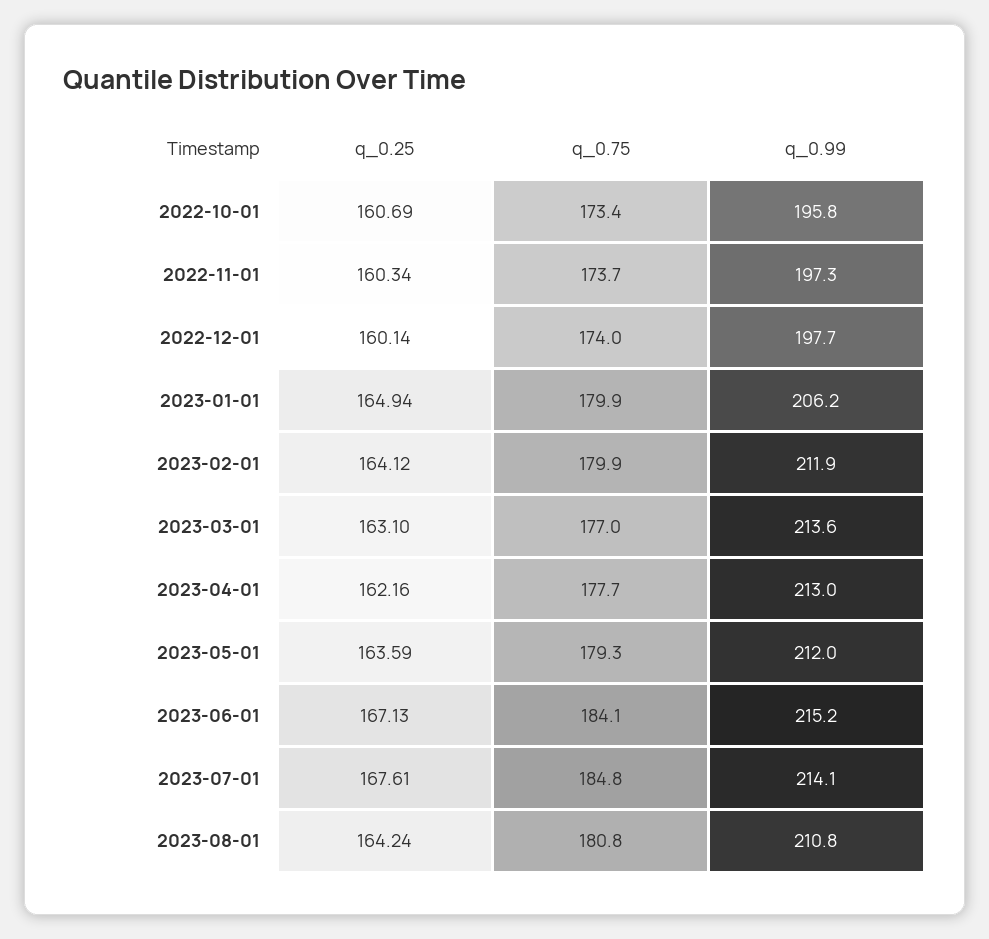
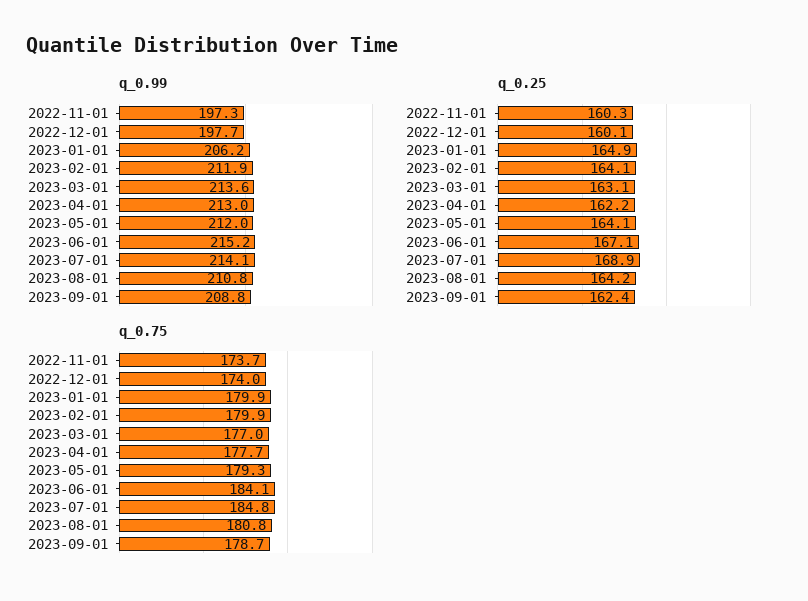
q_0.25, 2022-10-01: 160.69 -> none
q_0.75, 2022-10-01: 173.4 -> none
q_0.99, 2022-10-01: 195.8 -> none
q_0.25, 2023-05-01: 163.59 -> 164.1
q_0.25, 2023-07-01: 167.61 -> 168.9
q_0.99, 2023-09-01: none -> 208.8
q_0.25, 2023-09-01: none -> 162.4
q_0.75, 2023-09-01: none -> 178.7

